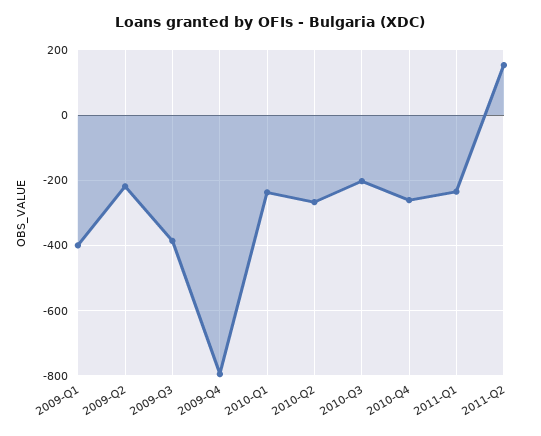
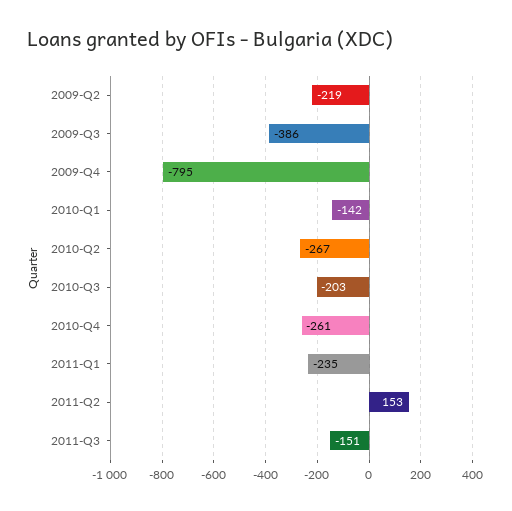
2009-Q1: -400 -> none
2010-Q1: -240 -> -142
2011-Q3: none -> -151

